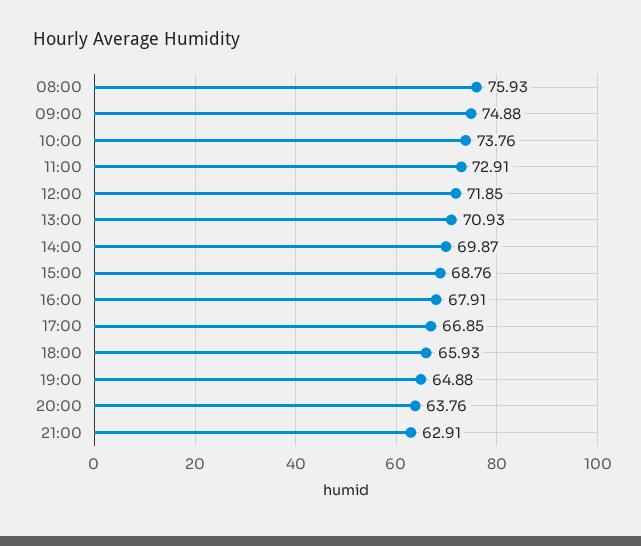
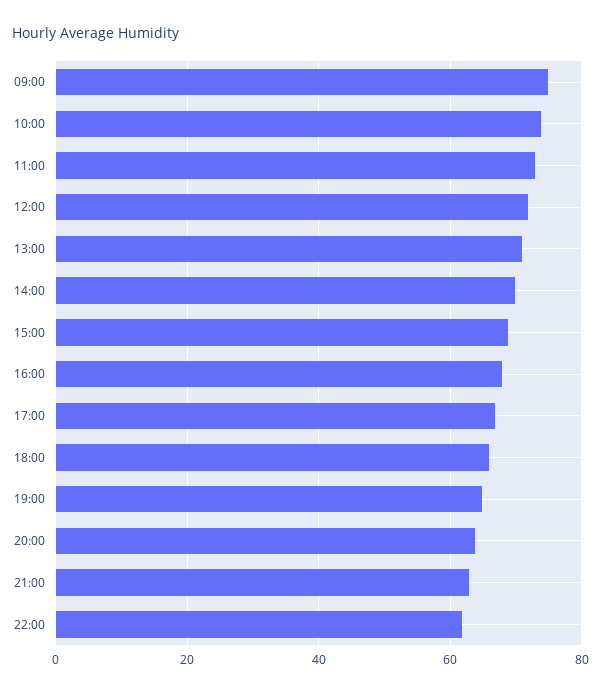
08:00: 75.93 -> none
22:00: none -> 62

